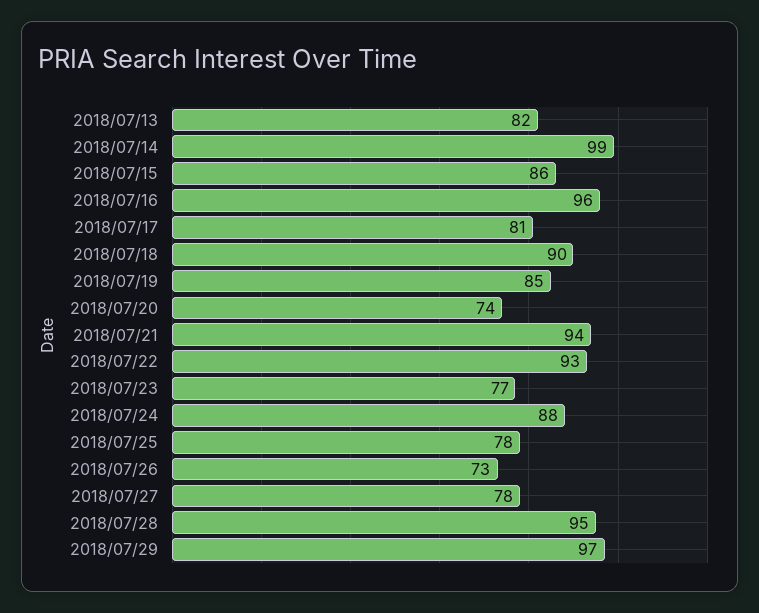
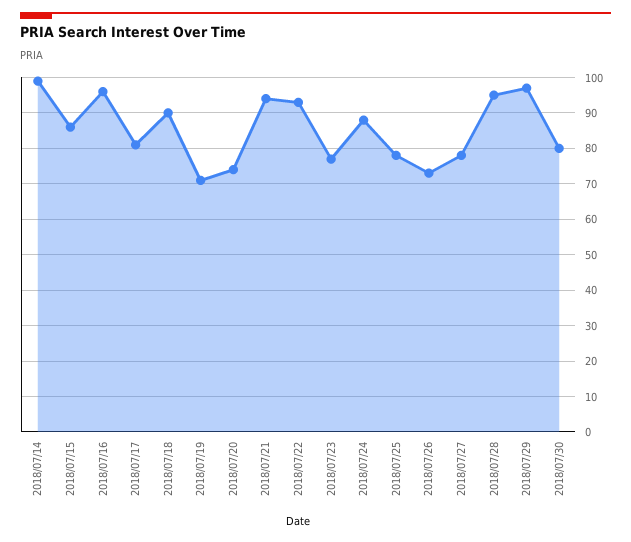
2018/07/13: 82 -> none
2018/07/19: 85 -> 70
2018/07/30: none -> 80

